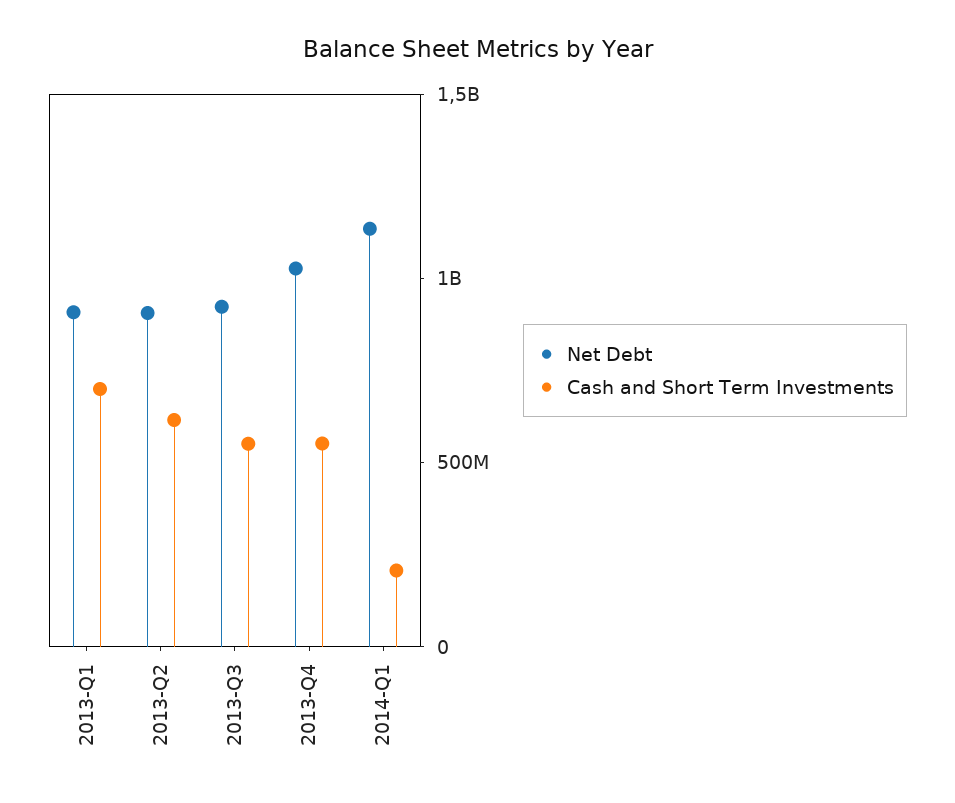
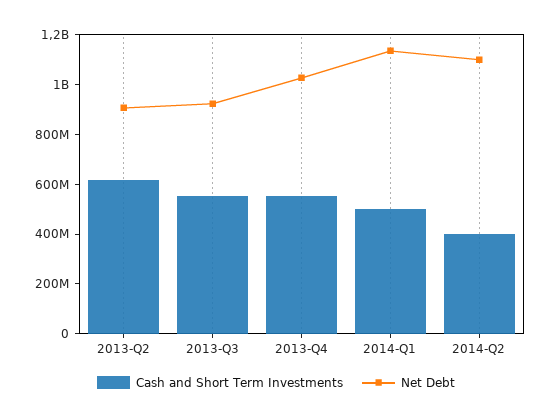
Net Debt, 2013-Q1: 900000000 -> none
Cash and Short Term Investments, 2013-Q1: 700000000 -> none
Cash and Short Term Investments, 2014-Q1: 200000000 -> 500000000
Cash and Short Term Investments, 2014-Q2: none -> 400000000
Net Debt, 2014-Q2: none -> 1100000000

